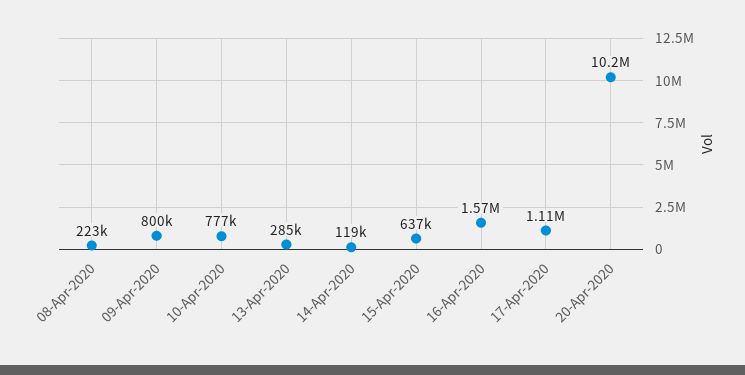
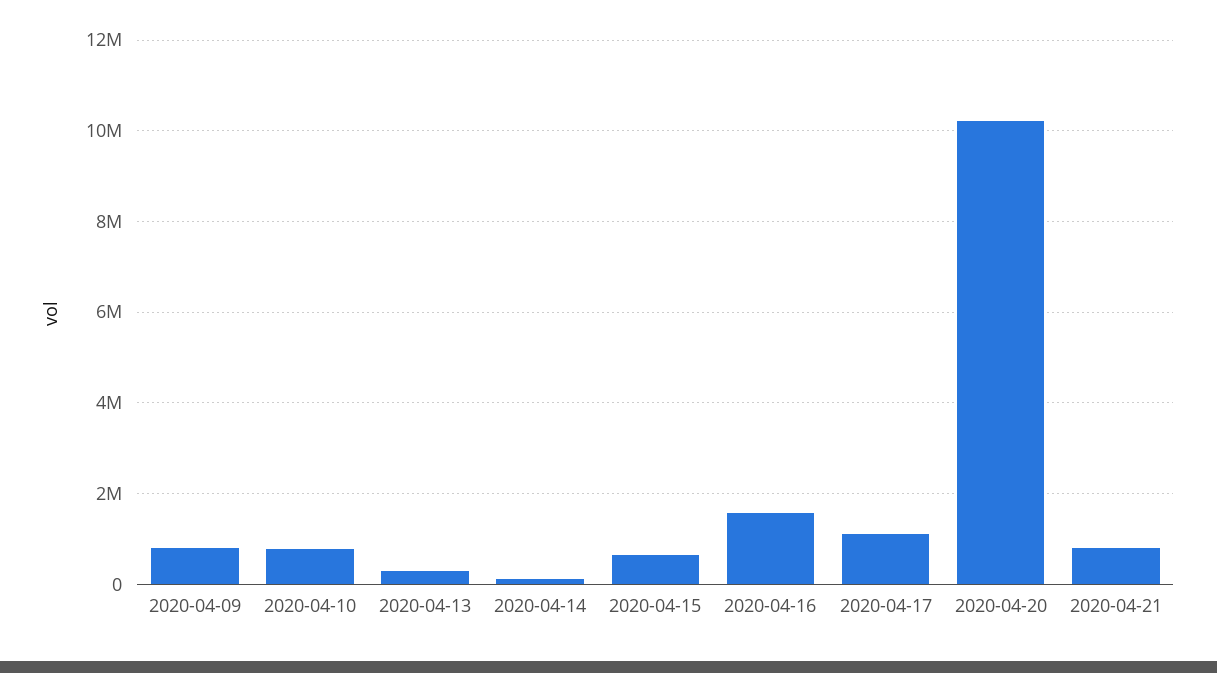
08-Apr-2020: 223000 -> none
2020-04-21: none -> 800000

